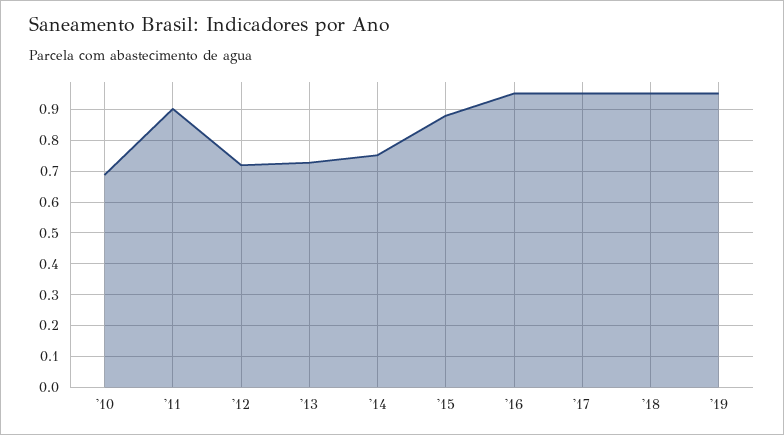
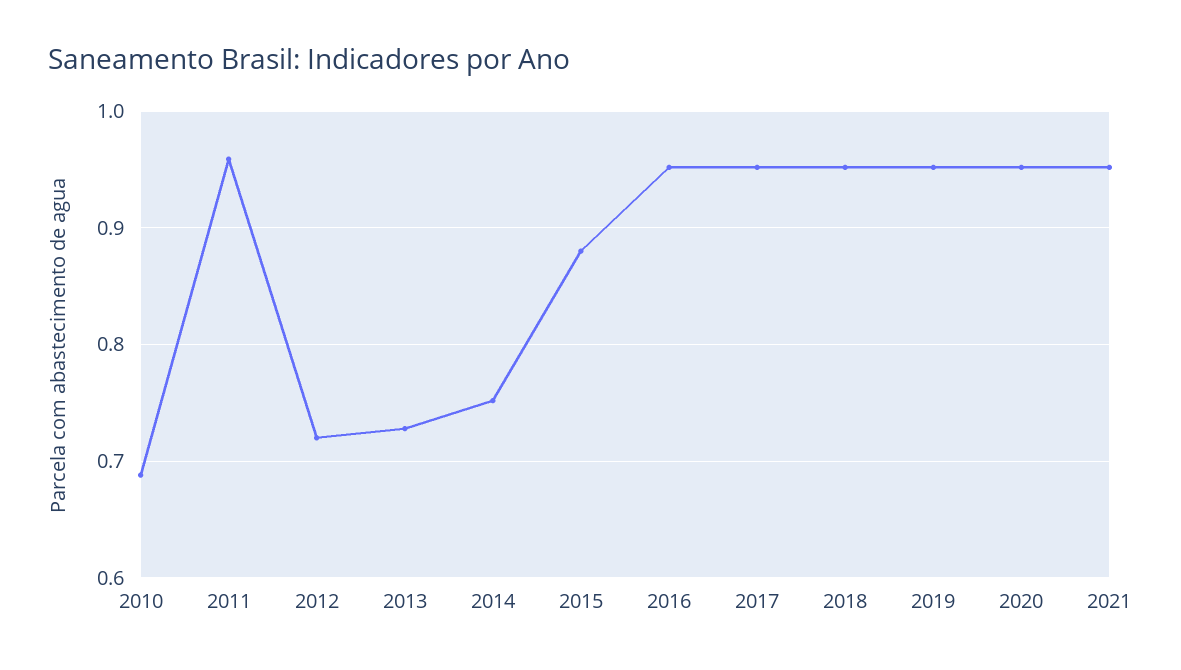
'11: 0.9 -> 0.96
2020: none -> 0.95
2021: none -> 0.95

